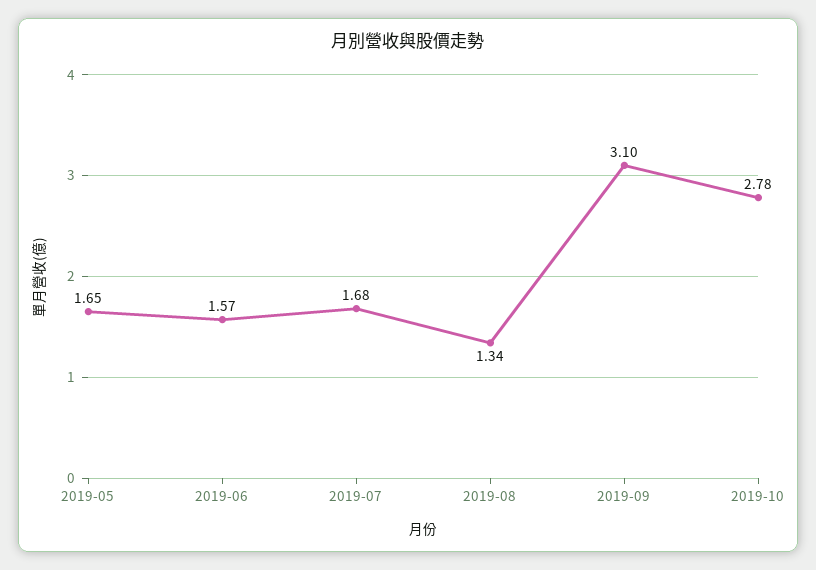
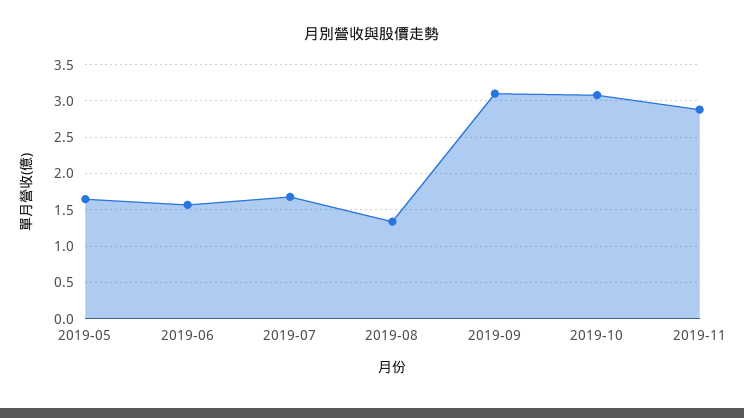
2019-10: 2.78 -> 3.1
2019-11: none -> 2.9

